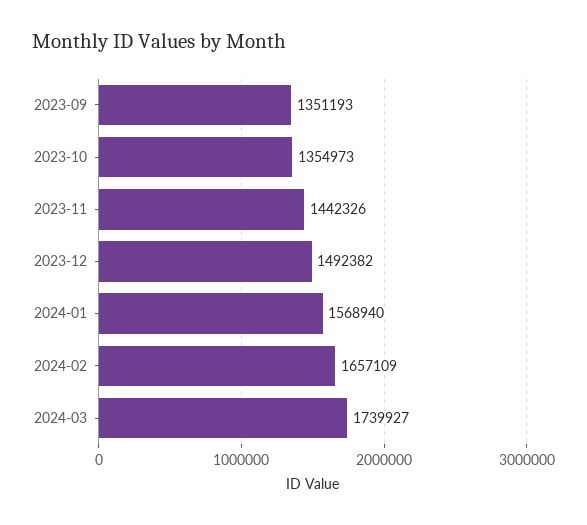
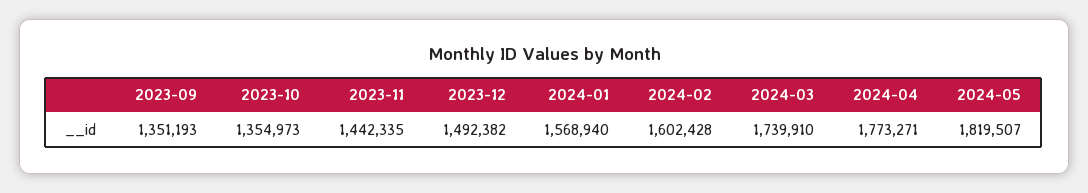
2023-11: 1442326 -> 1442335
2024-02: 1657109 -> 1602428
2024-03: 1739927 -> 1739910
2024-04: none -> 1773271
2024-05: none -> 1819507

